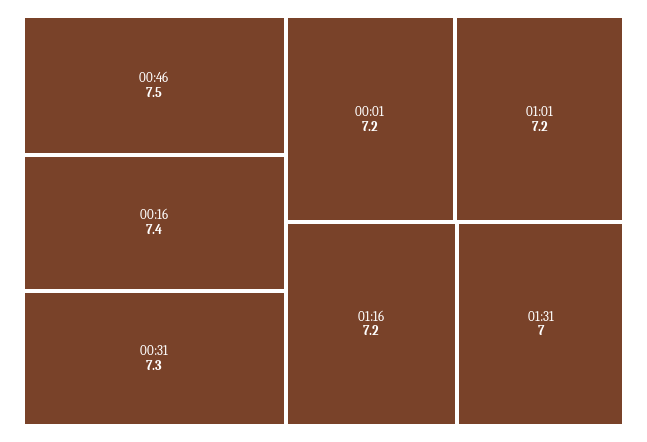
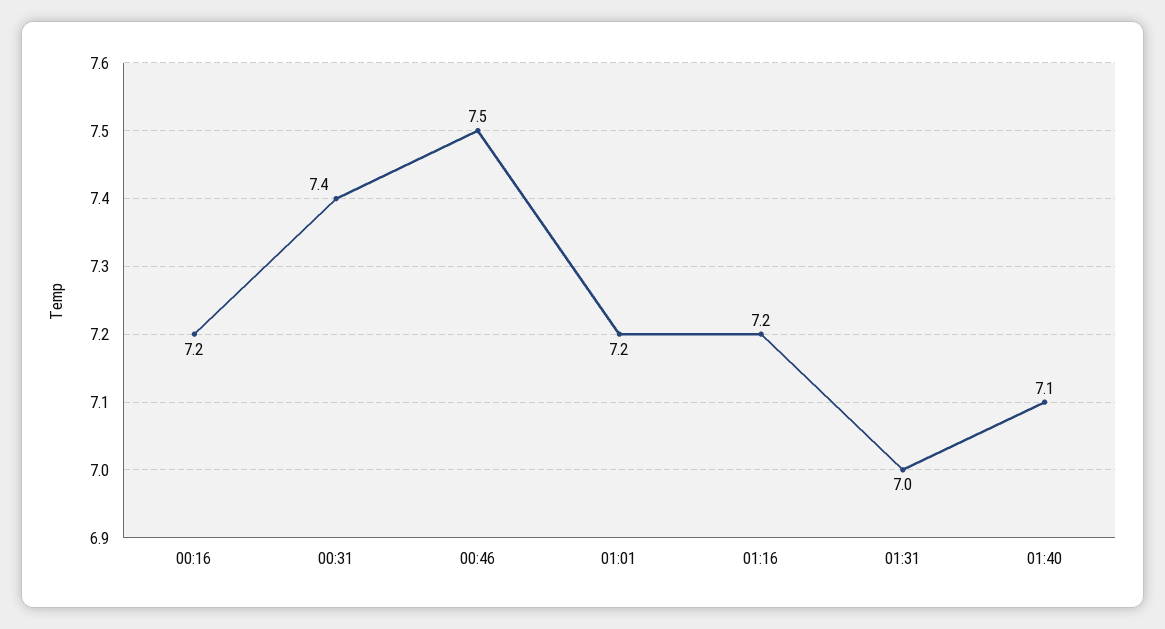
00:16: 7.4 -> 7.2
00:31: 7.3 -> 7.4
00:01: 7.2 -> none
01:40: none -> 7.1

